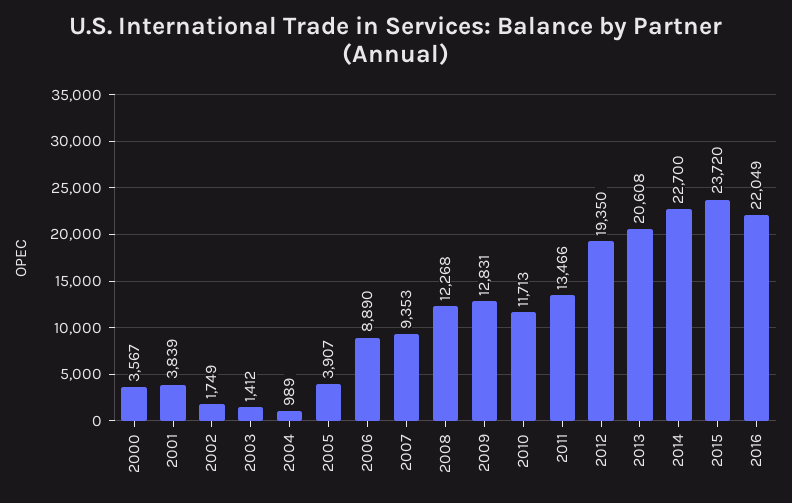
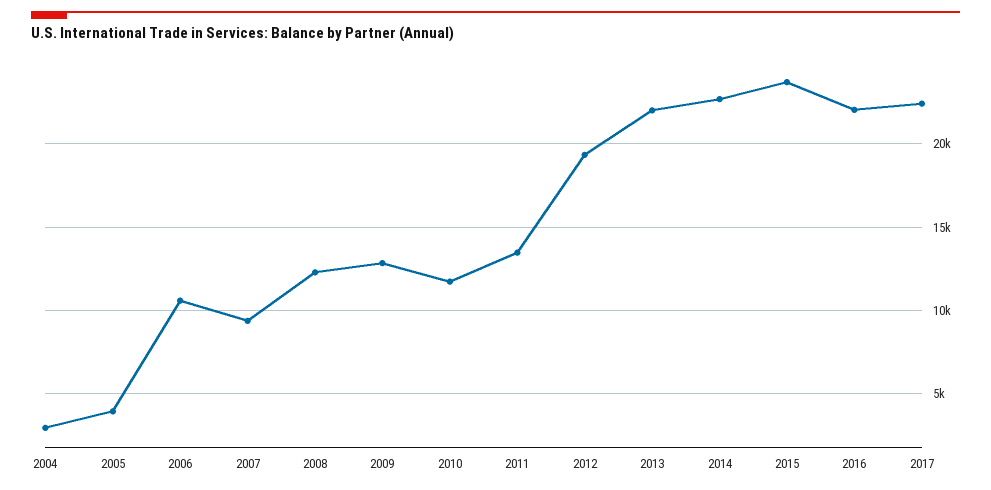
2000: 3567 -> none
2001: 3839 -> none
2002: 1749 -> none
2003: 1412 -> none
2004: 989 -> 3000
2006: 8890 -> 10500
2013: 20608 -> 22000
2017: none -> 22500

